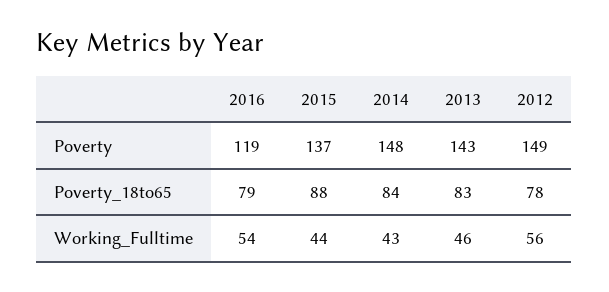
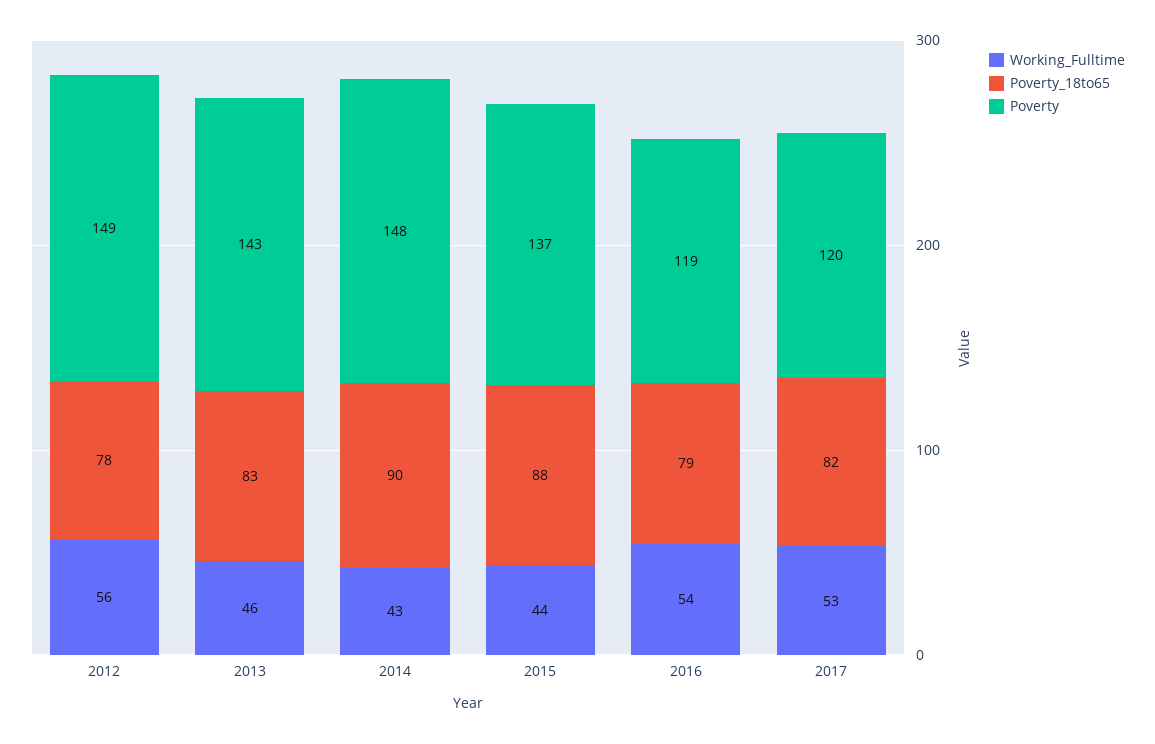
Poverty_18to65, 2014: 84 -> 90
Working_Fulltime, 2017: none -> 53
Poverty_18to65, 2017: none -> 82
Poverty, 2017: none -> 120

